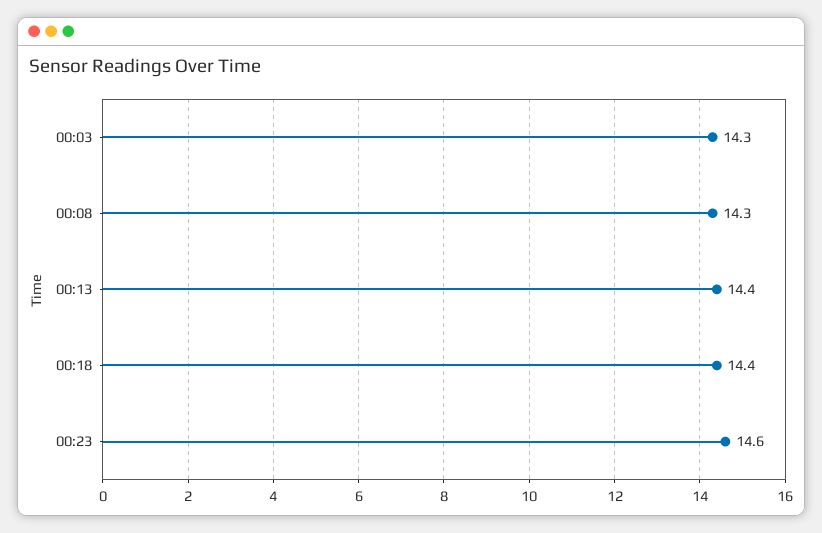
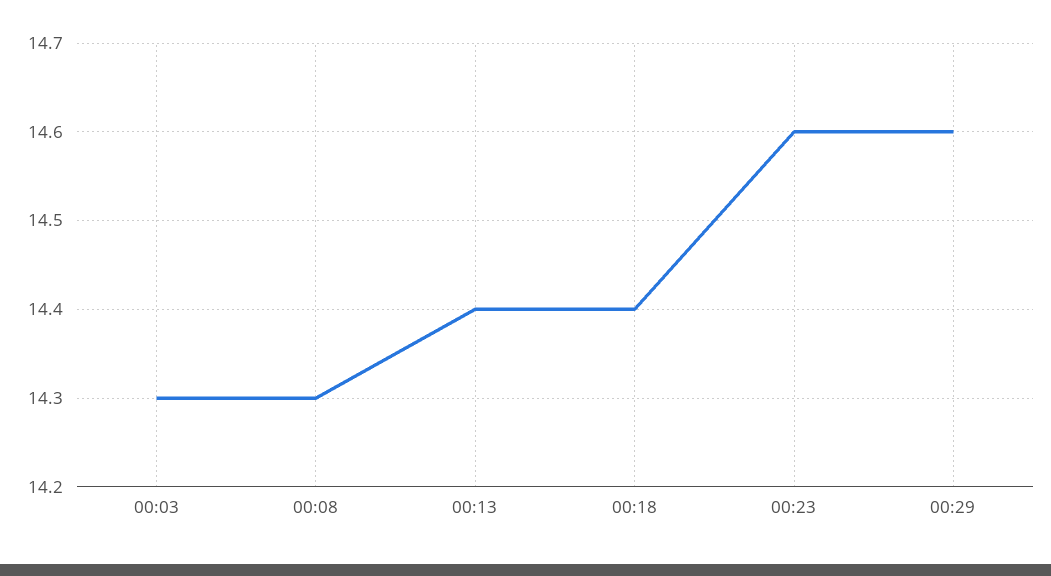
00:29: none -> 14.6

